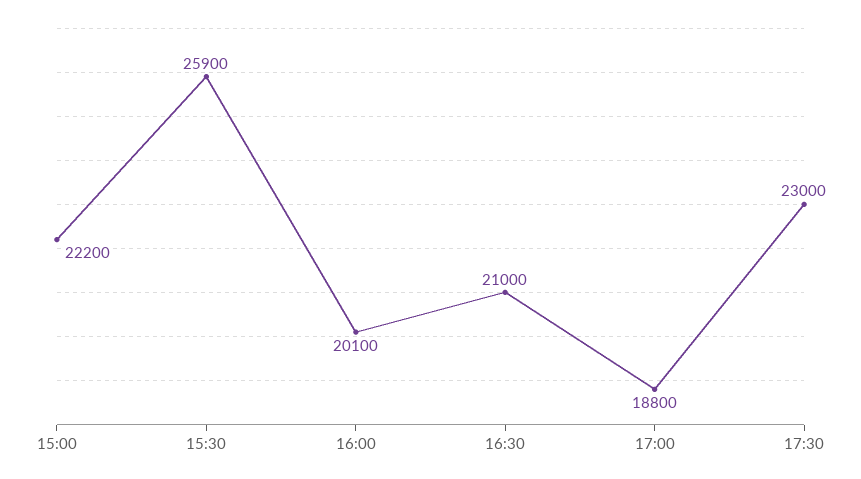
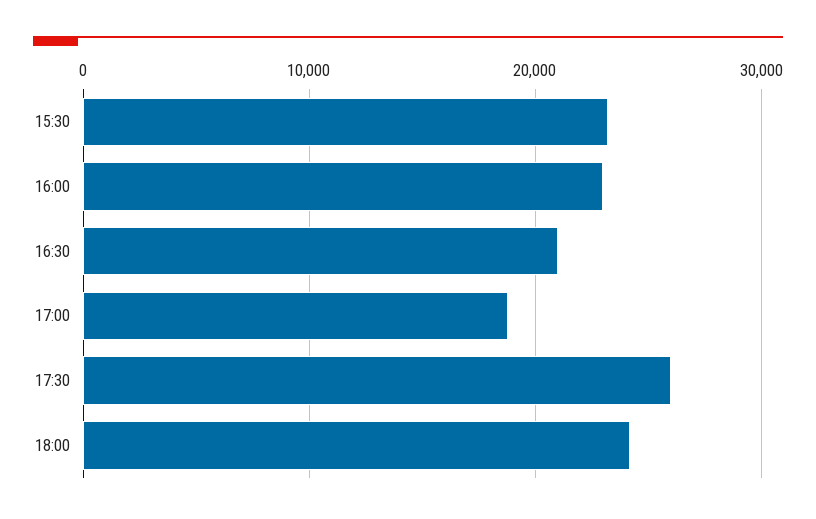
15:00: 22200 -> none
15:30: 25900 -> 23000
16:00: 20100 -> 23000
17:30: 23000 -> 26000
18:00: none -> 24000

